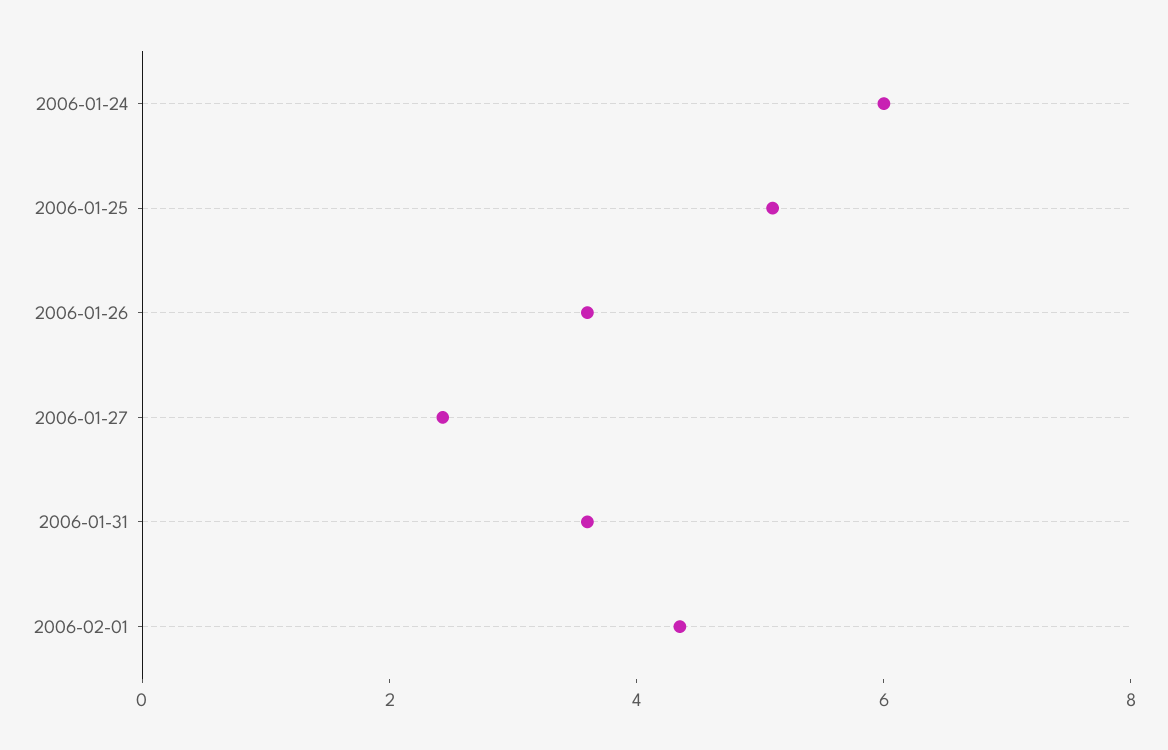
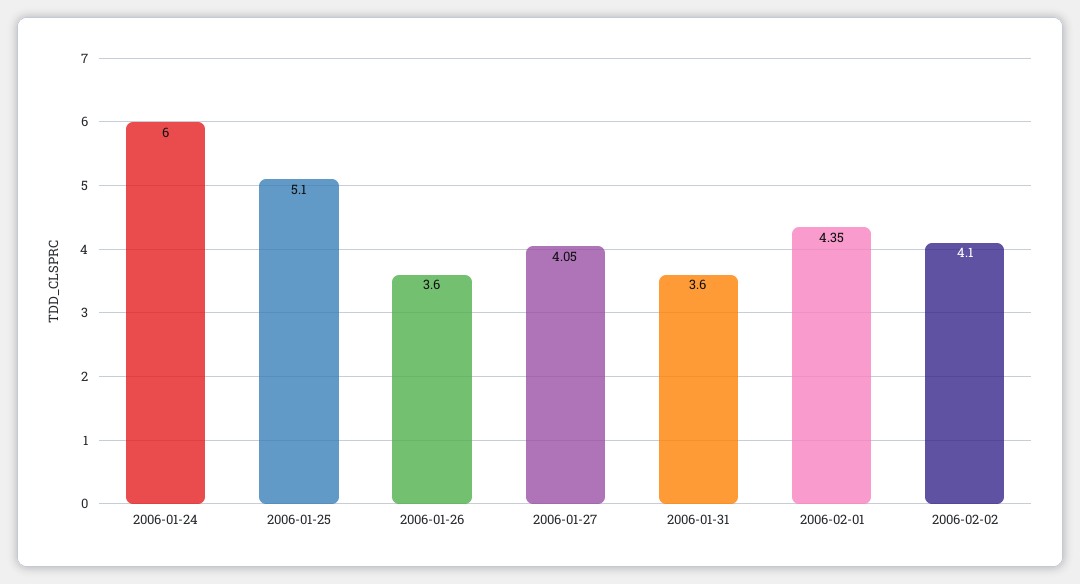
2006-01-27: 2.5 -> 4.05
2006-02-02: none -> 4.1

